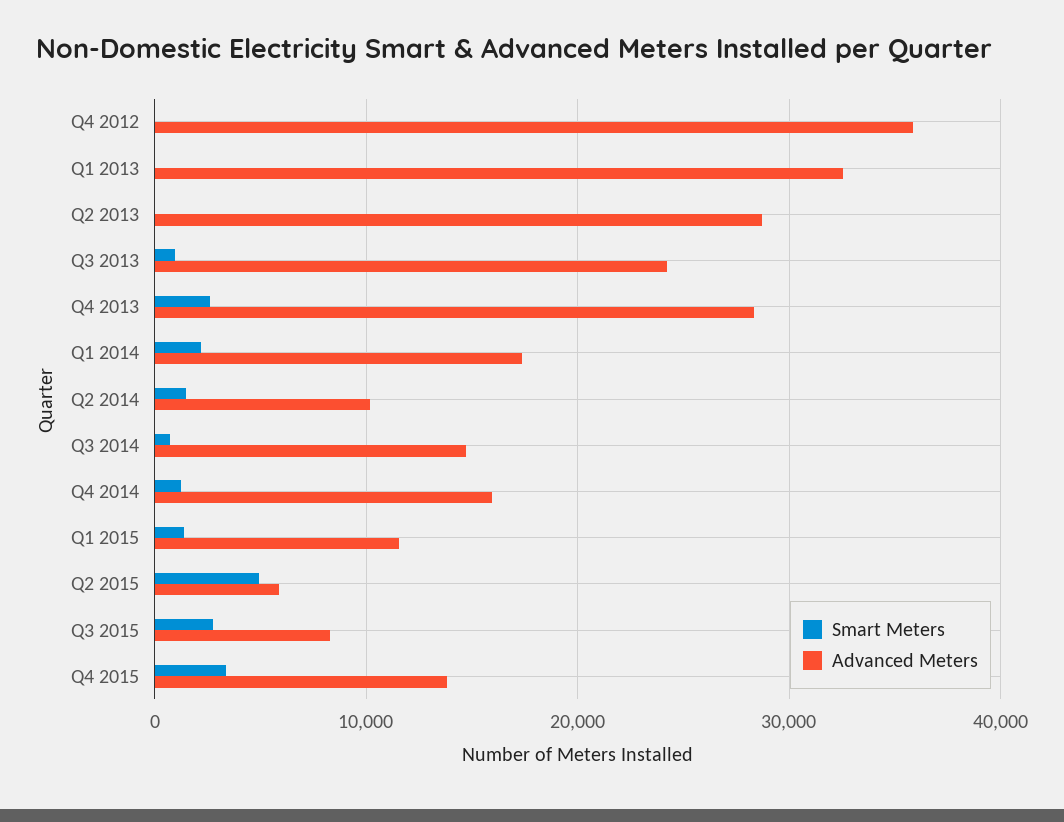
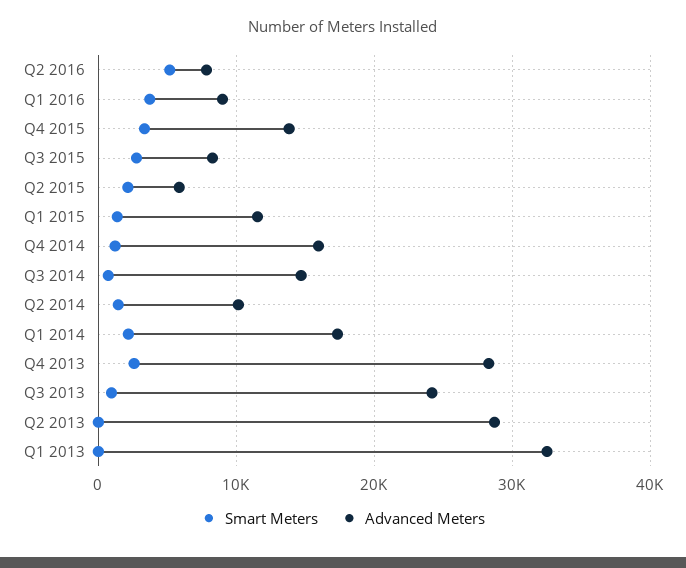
Smart Meters, Q4 2012: 0 -> none
Advanced Meters, Q4 2012: 36000 -> none
Smart Meters, Q2 2015: 5000 -> 2000
Smart Meters, Q2 2016: none -> 5000
Advanced Meters, Q2 2016: none -> 8000
Smart Meters, Q1 2016: none -> 4000
Advanced Meters, Q1 2016: none -> 9000

